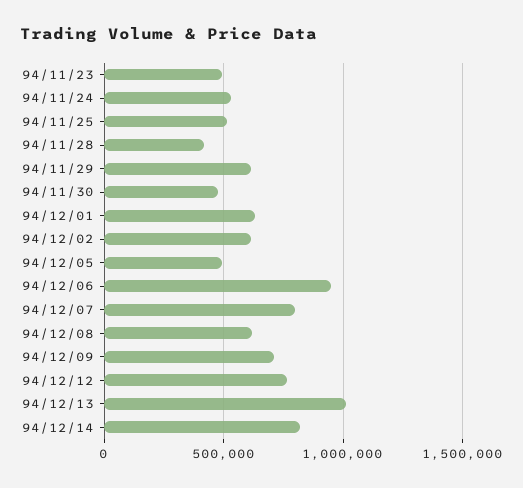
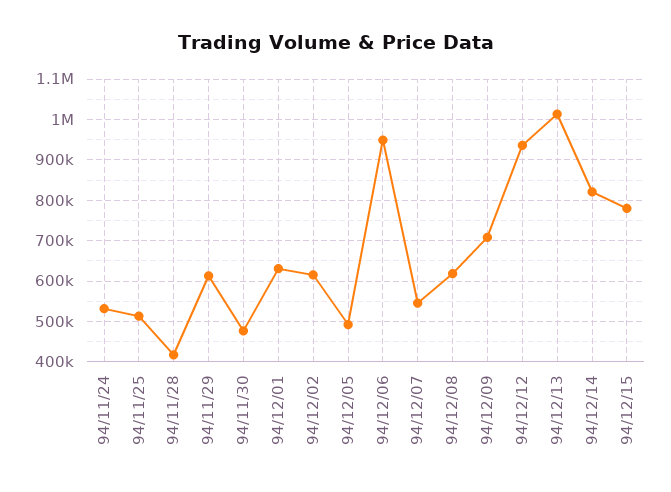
94/11/23: 500000 -> none
94/12/07: 800000 -> 540000
94/12/12: 750000 -> 940000
94/12/15: none -> 780000

